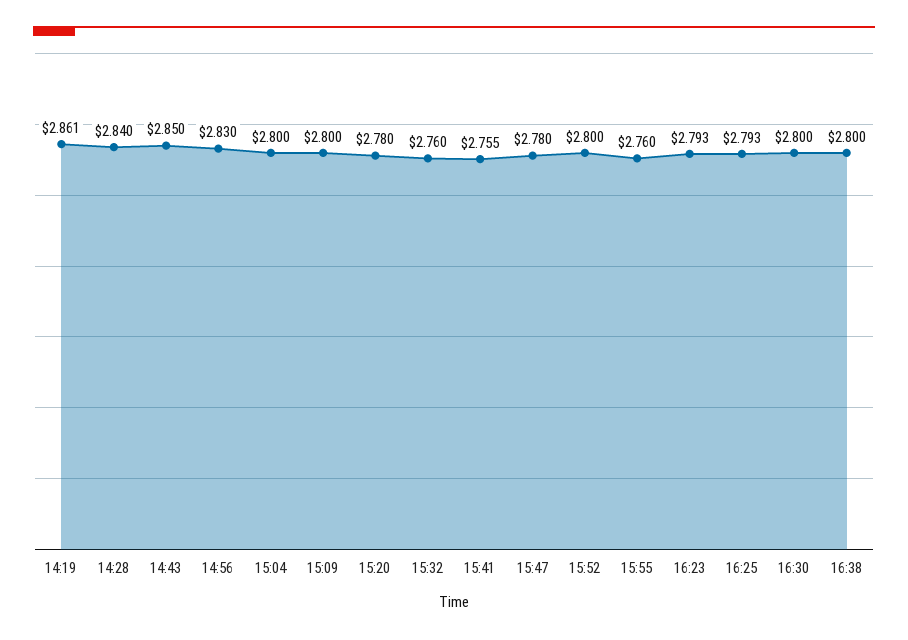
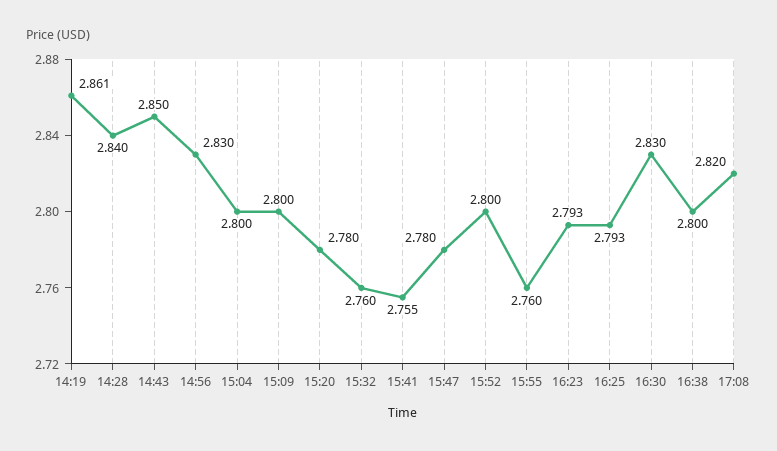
16:30: 2.8 -> 2.83
17:08: none -> 2.82

